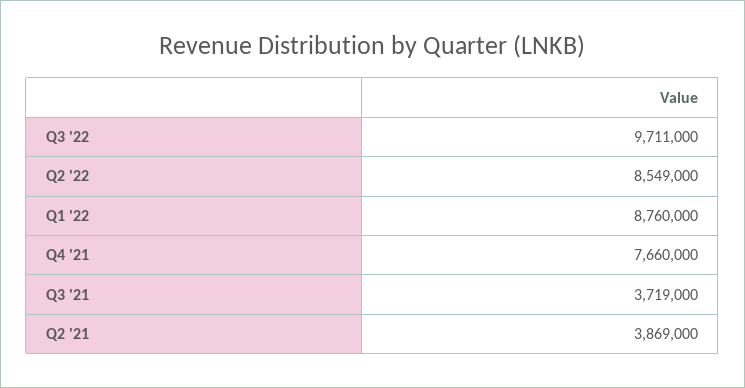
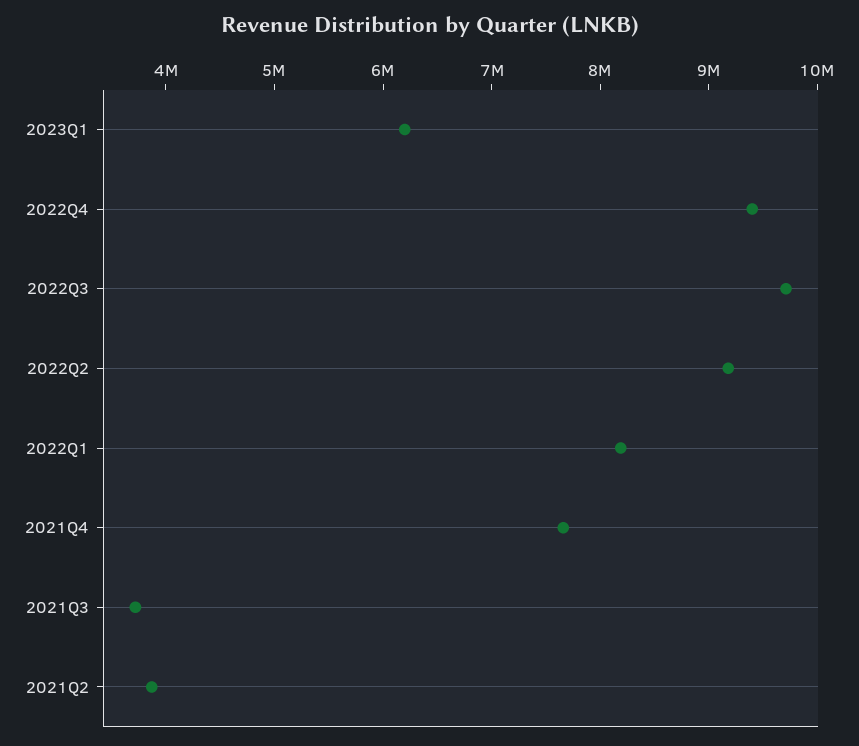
Q2 '22: 8549000 -> 9200000
Q1 '22: 8760000 -> 8200000
2023Q1: none -> 6200000
2022Q4: none -> 9400000

